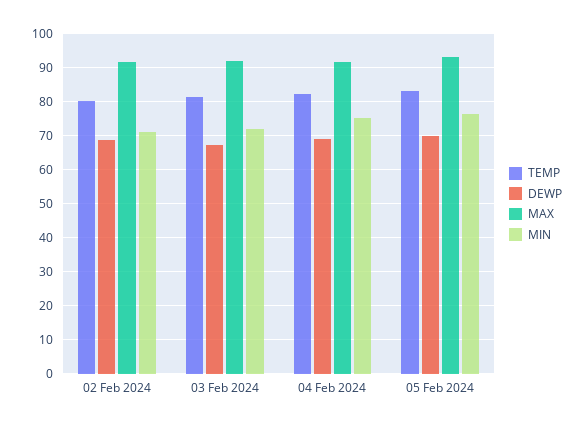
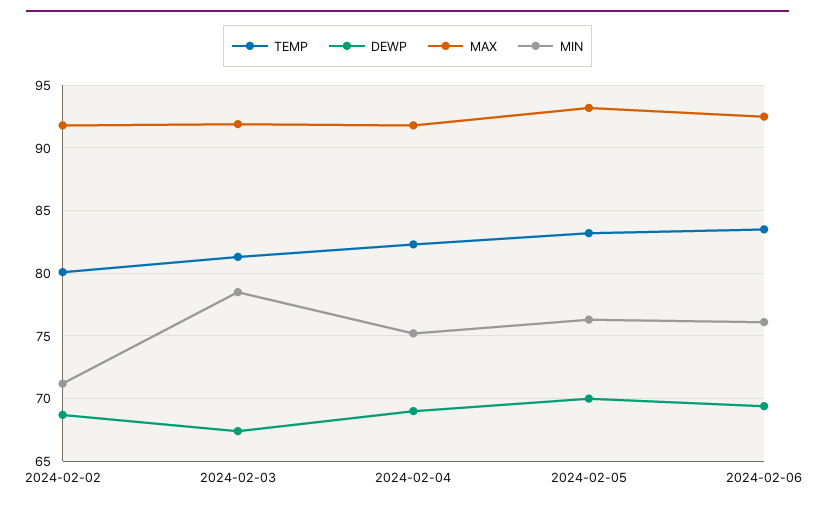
MIN, 03 Feb 2024: 72 -> 78.5
TEMP, 2024-02-06: none -> 83.5
DEWP, 2024-02-06: none -> 69.5
MAX, 2024-02-06: none -> 92.5
MIN, 2024-02-06: none -> 76

